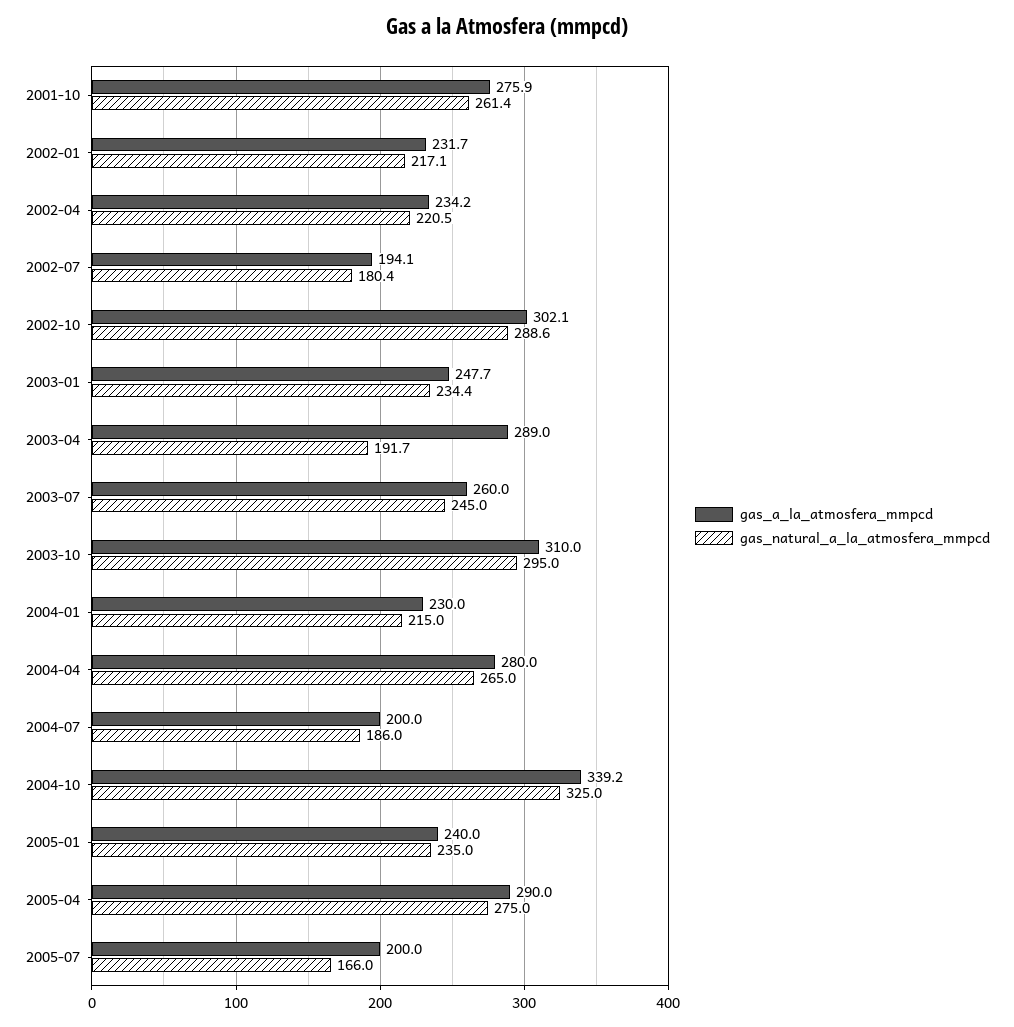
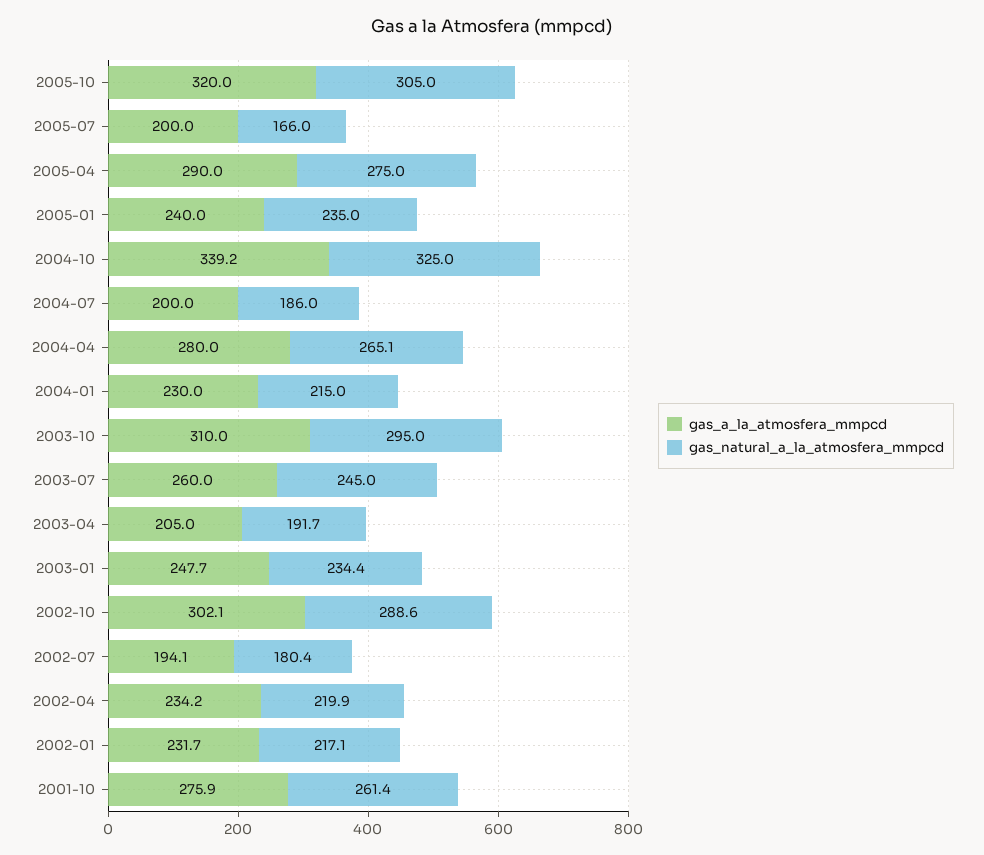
gas_natural_a_la_atmosfera_mmpcd, 2002-04: 220.5 -> 219.9
gas_a_la_atmosfera_mmpcd, 2003-04: 289 -> 205
gas_natural_a_la_atmosfera_mmpcd, 2004-04: 265 -> 265.1
gas_a_la_atmosfera_mmpcd, 2005-10: none -> 320
gas_natural_a_la_atmosfera_mmpcd, 2005-10: none -> 305

